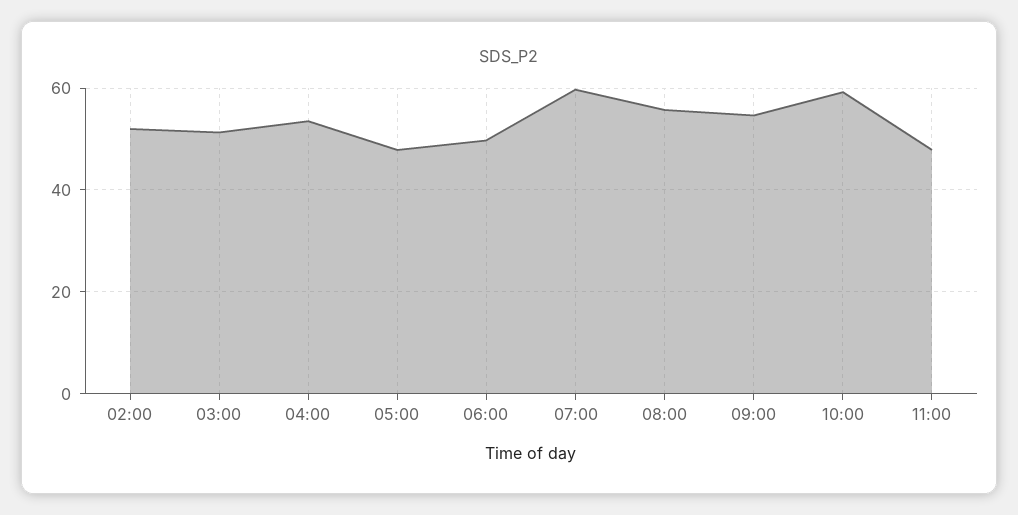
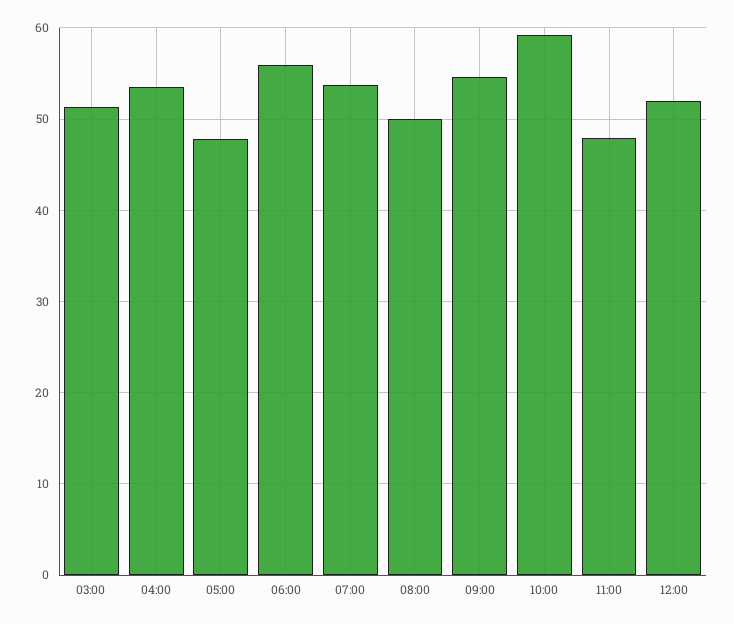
02:00: 52 -> none
06:00: 50 -> 56
07:00: 60 -> 54
08:00: 56 -> 50
12:00: none -> 52

